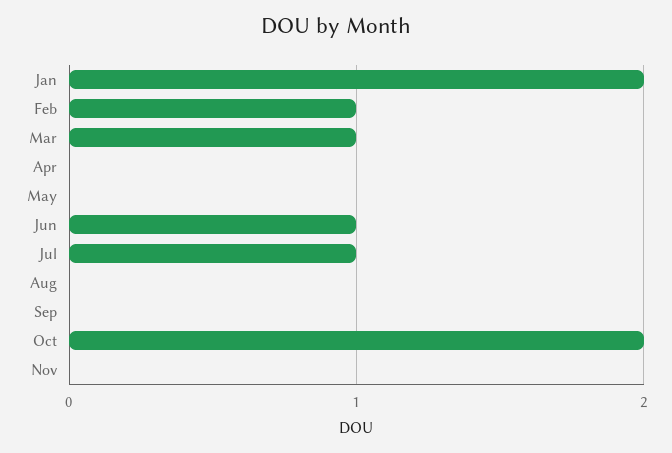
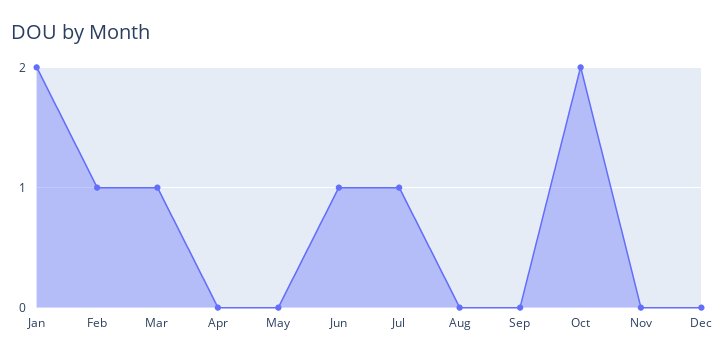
Dec: none -> 0

